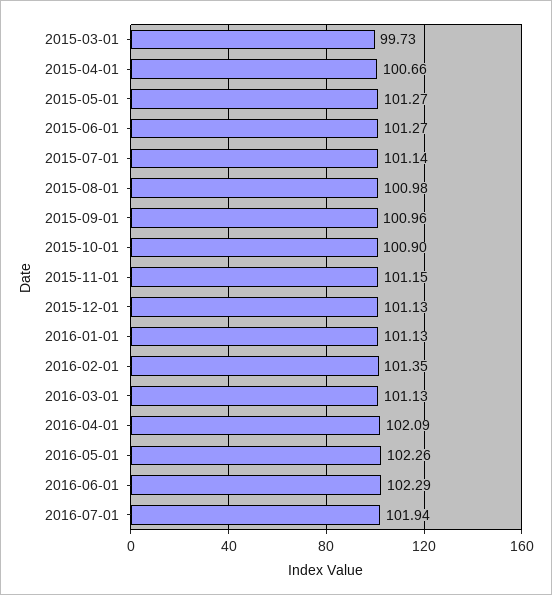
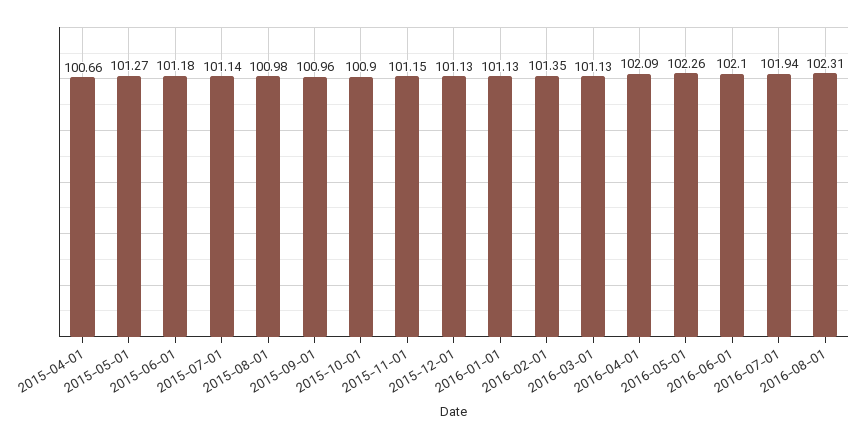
2015-03-01: 99.73 -> none
2015-06-01: 101.27 -> 101.18
2016-06-01: 102.29 -> 102.1
2016-08-01: none -> 102.31

